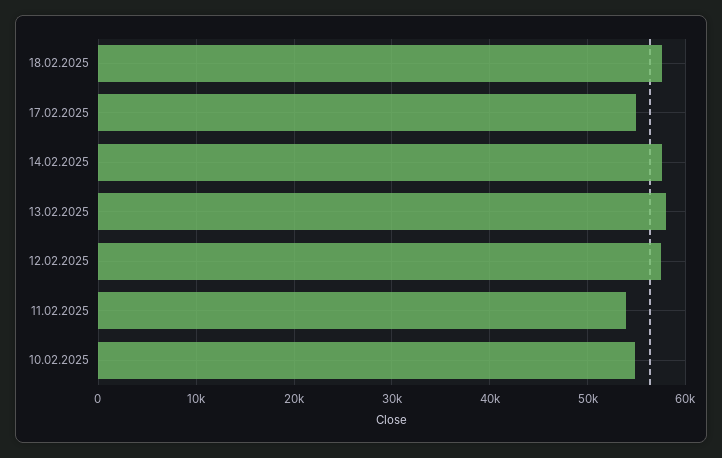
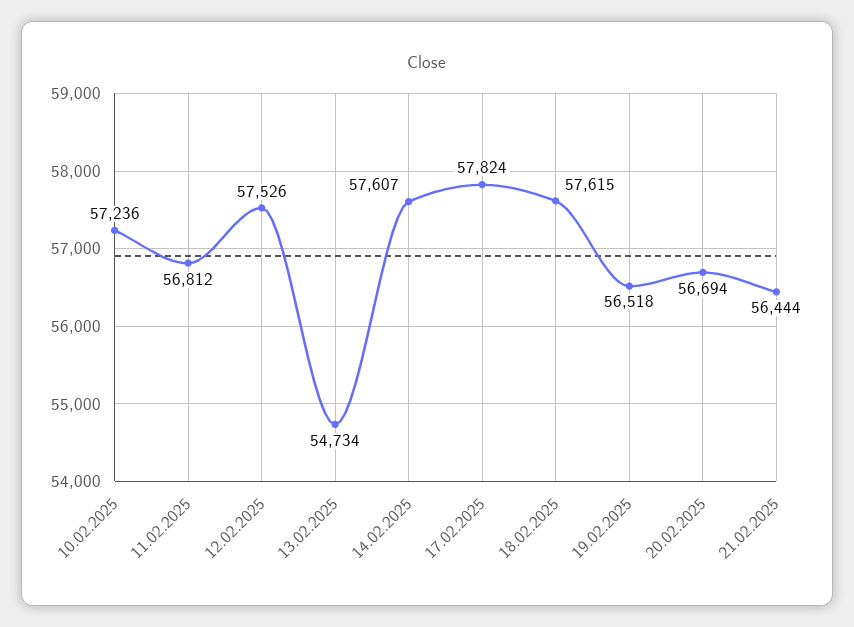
17.02.2025: 55000 -> 57824
13.02.2025: 58000 -> 54734
11.02.2025: 54000 -> 56812
10.02.2025: 55000 -> 57236
19.02.2025: none -> 56518
20.02.2025: none -> 56694
21.02.2025: none -> 56444

